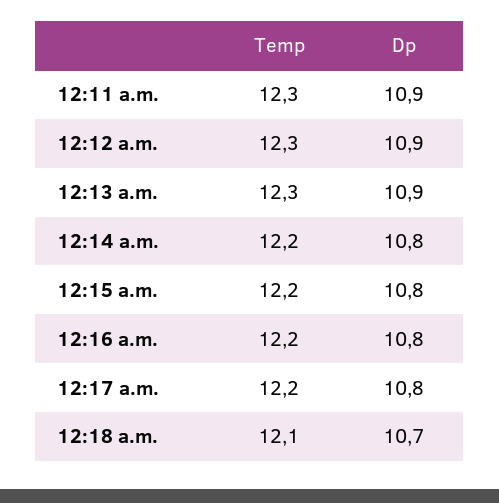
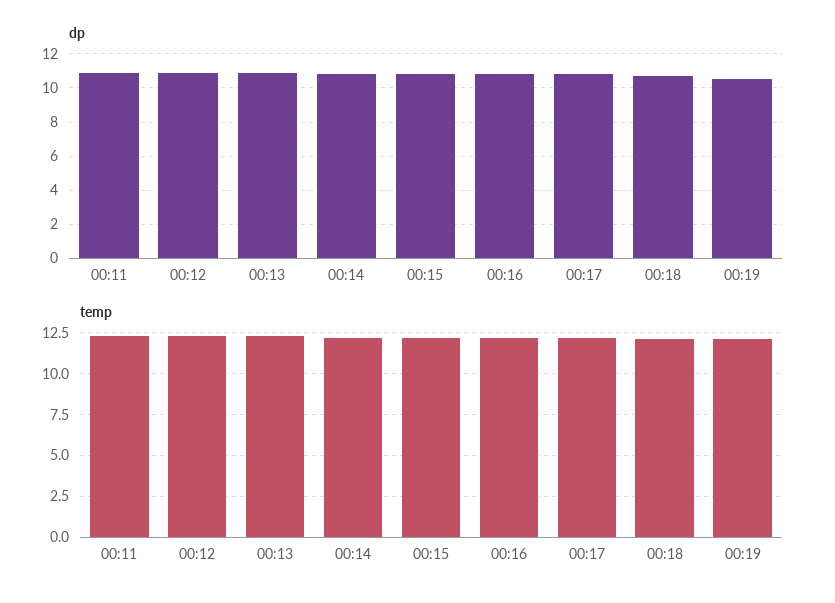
Dp, 00:19: none -> 10.5
Temp, 00:19: none -> 12

